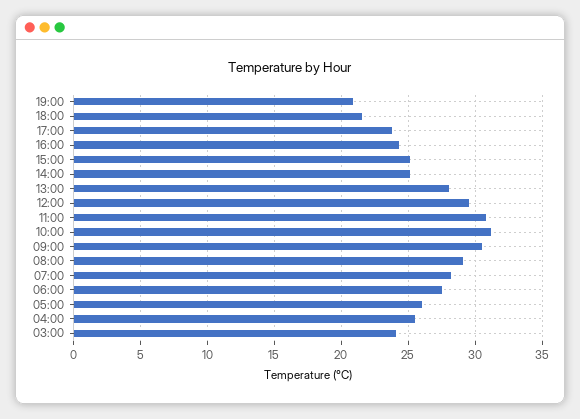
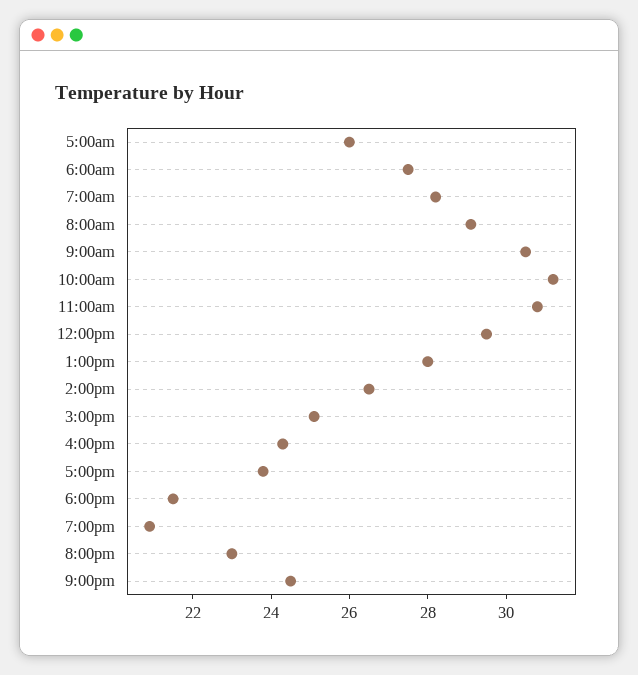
14:00: 25 -> 26.5
04:00: 25.5 -> none
03:00: 24 -> none
8:00pm: none -> 23
9:00pm: none -> 24.5

